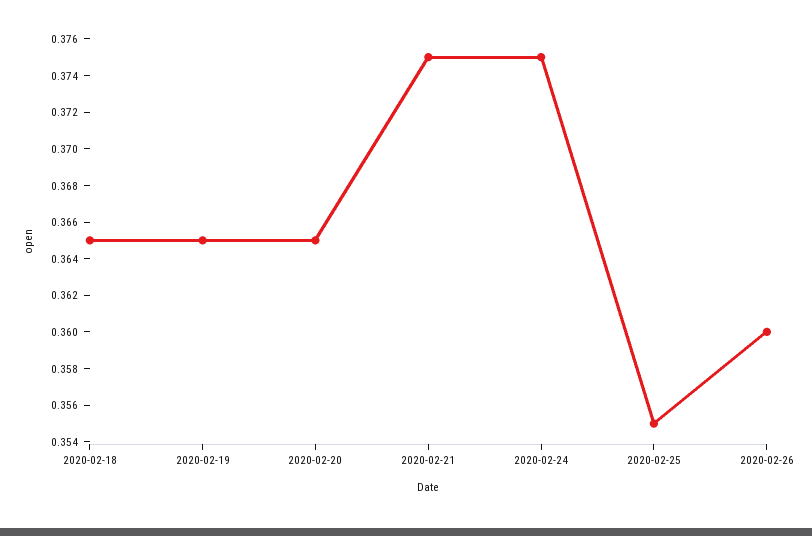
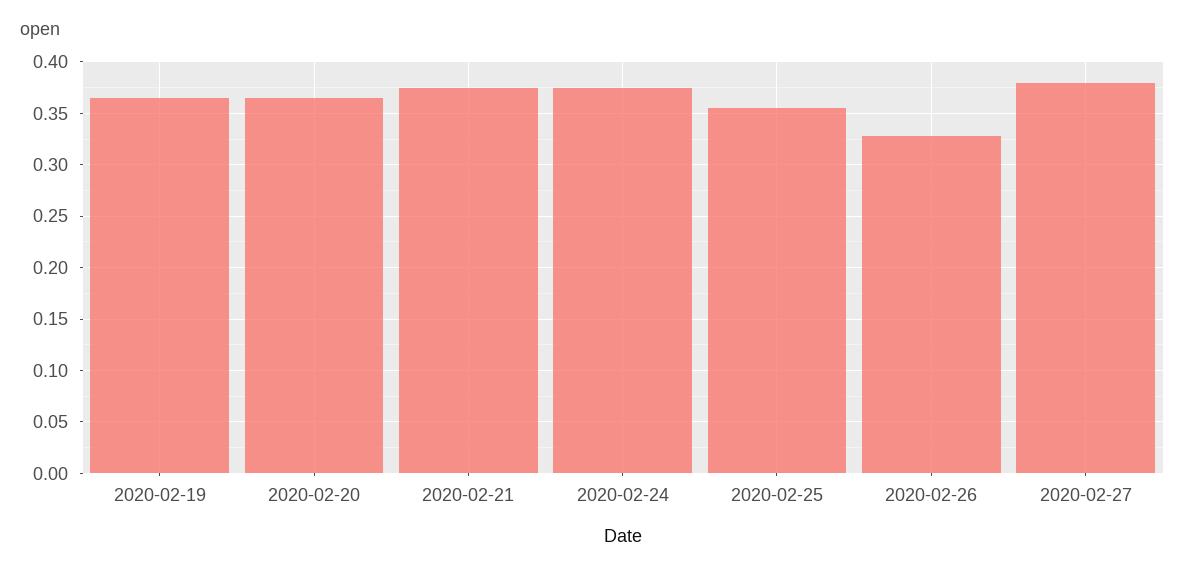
2020-02-18: 0.365 -> none
2020-02-26: 0.36 -> 0.33
2020-02-27: none -> 0.38

